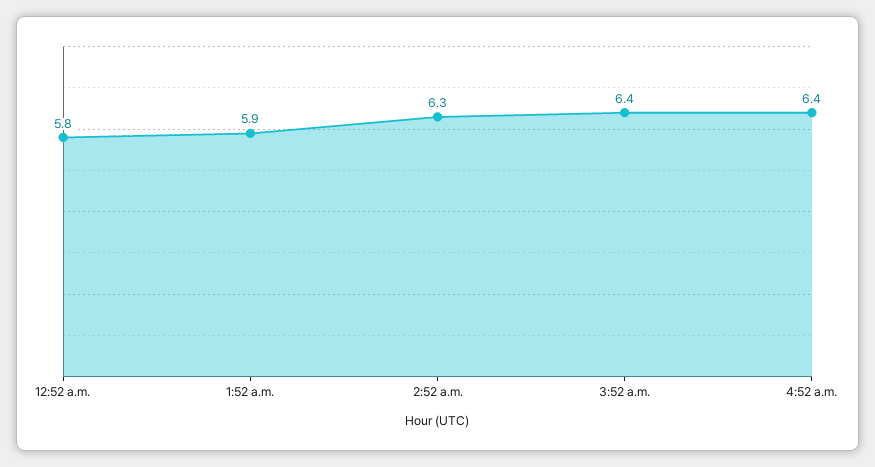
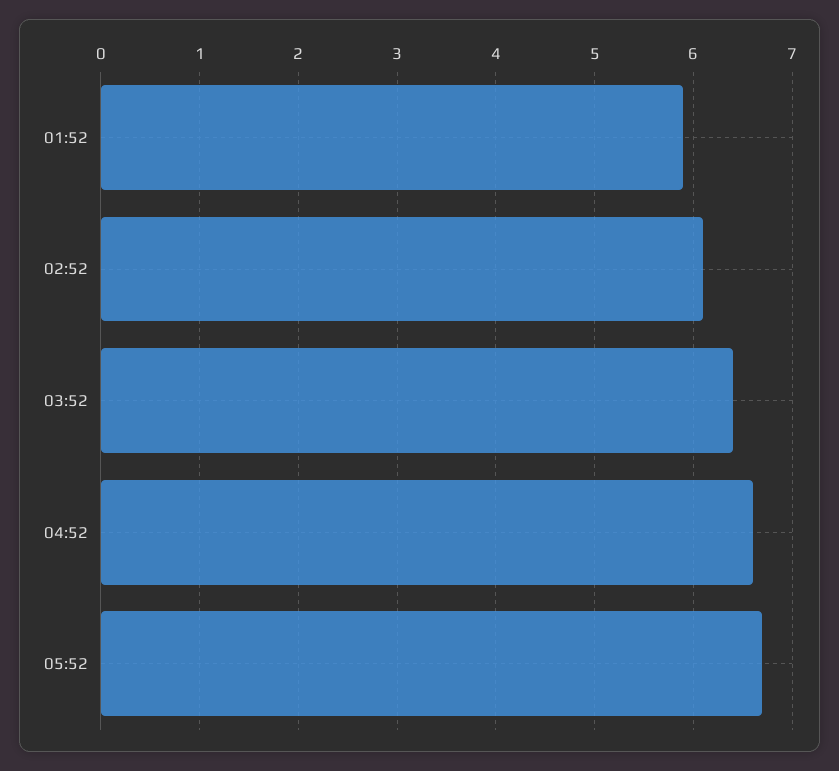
12:52 a.m.: 5.8 -> none
2:52 a.m.: 6.3 -> 6.1
4:52 a.m.: 6.4 -> 6.6
05:52: none -> 6.7

